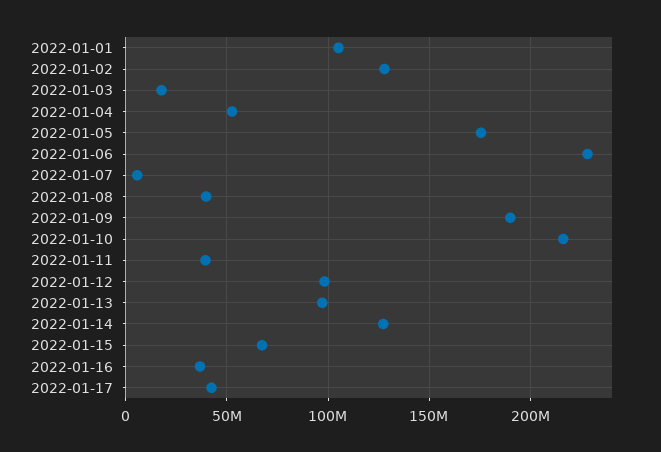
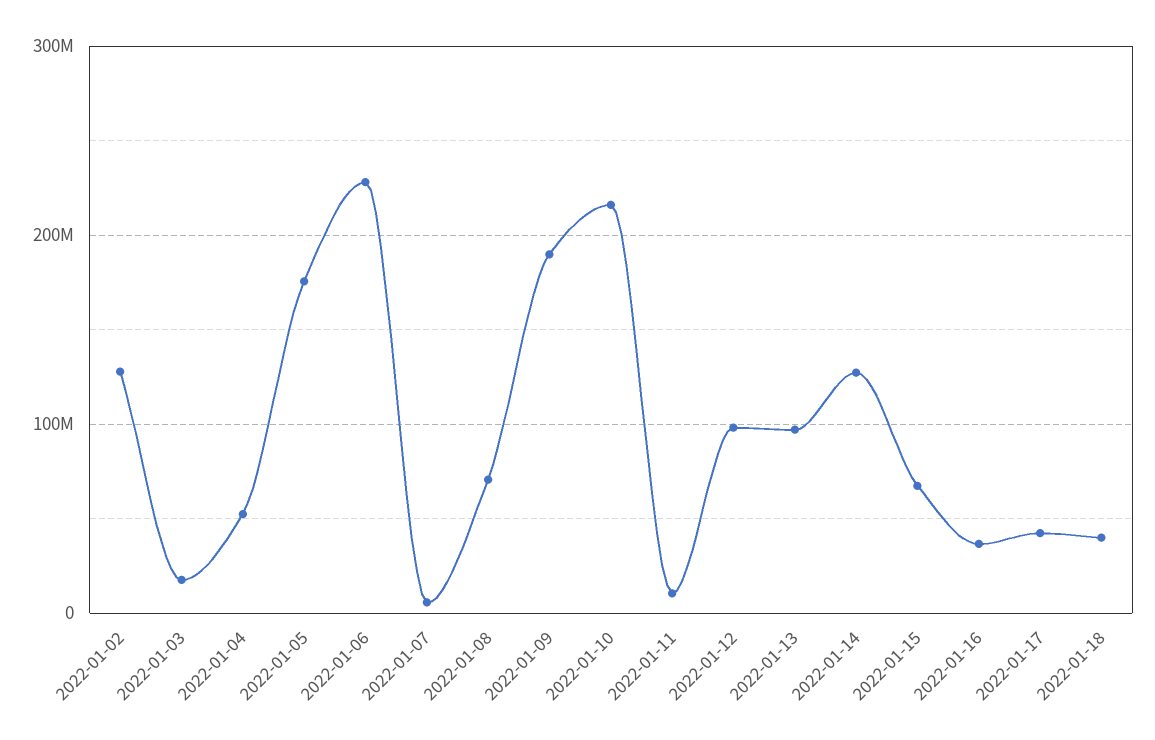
2022-01-01: 105000000 -> none
2022-01-08: 40000000 -> 70000000
2022-01-11: 40000000 -> 10000000
2022-01-18: none -> 40000000

